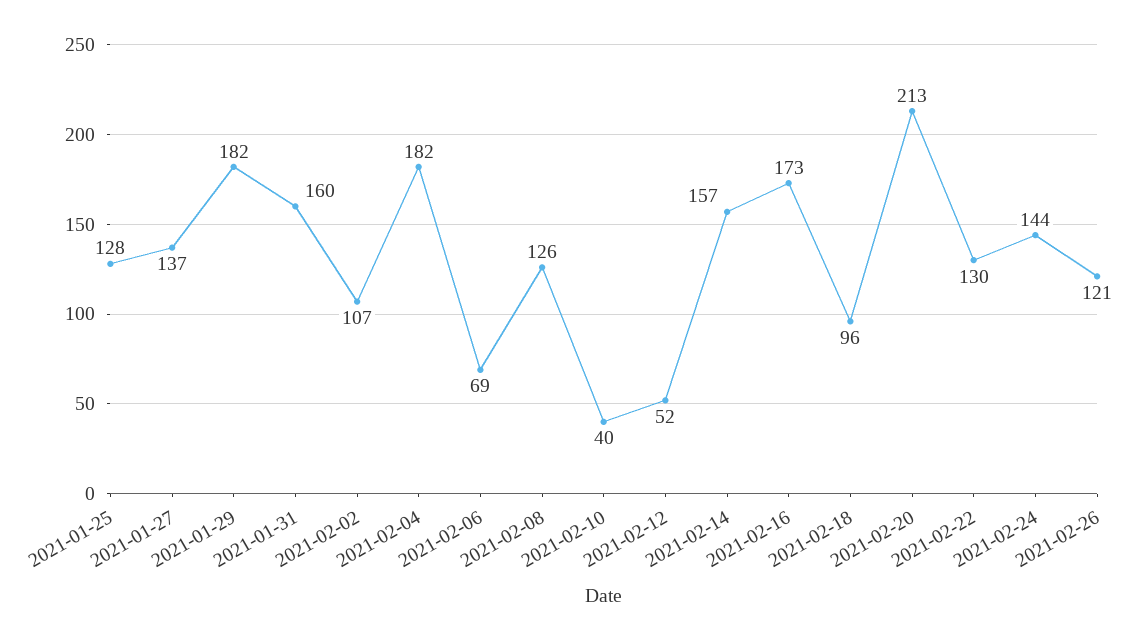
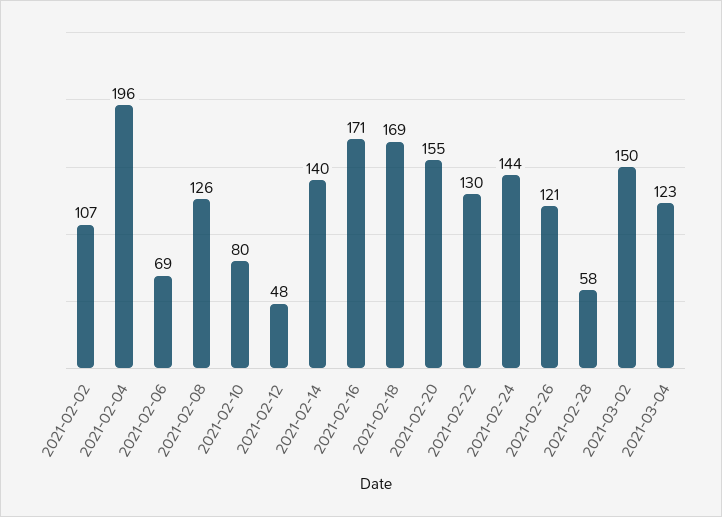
2021-01-25: 128 -> none
2021-01-27: 137 -> none
2021-01-29: 182 -> none
2021-01-31: 160 -> none
2021-02-04: 182 -> 196
2021-02-10: 40 -> 80
2021-02-12: 52 -> 48
2021-02-14: 157 -> 140
2021-02-16: 173 -> 171
2021-02-18: 96 -> 169
2021-02-20: 213 -> 155
2021-02-28: none -> 58
2021-03-02: none -> 150
2021-03-04: none -> 123

